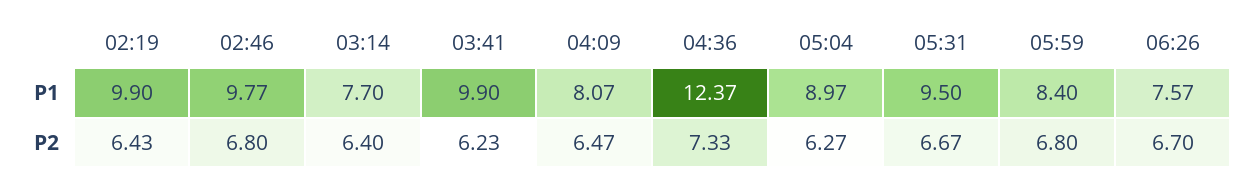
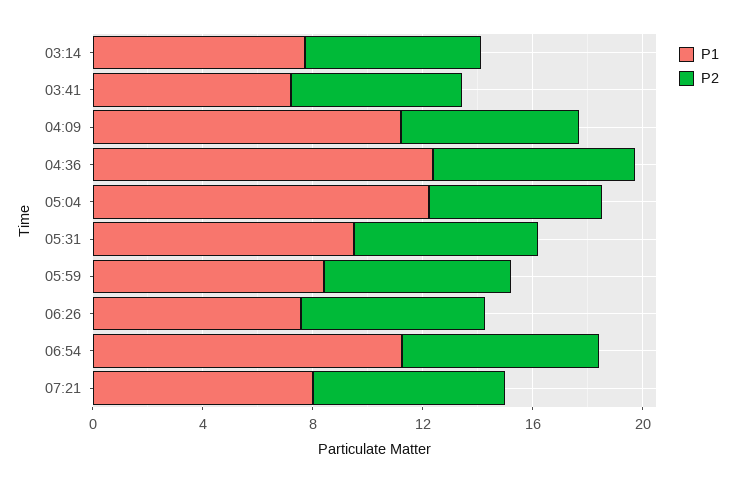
P1, 02:19: 9.9 -> none
P1, 02:46: 9.77 -> none
P1, 03:41: 9.9 -> 7
P1, 04:09: 8.07 -> 11
P1, 05:04: 8.97 -> 12
P2, 02:19: 6.43 -> none
P2, 02:46: 6.8 -> none
P1, 06:54: none -> 11
P2, 06:54: none -> 7
P1, 07:21: none -> 8
P2, 07:21: none -> 7

